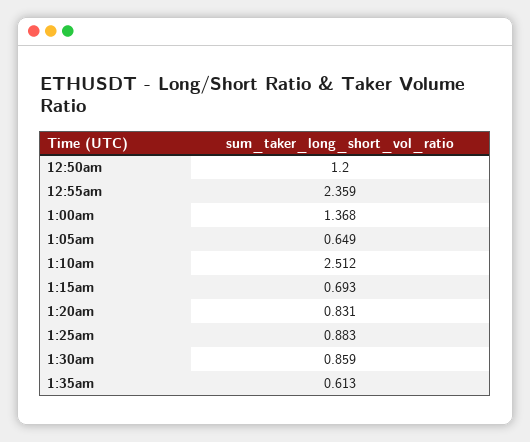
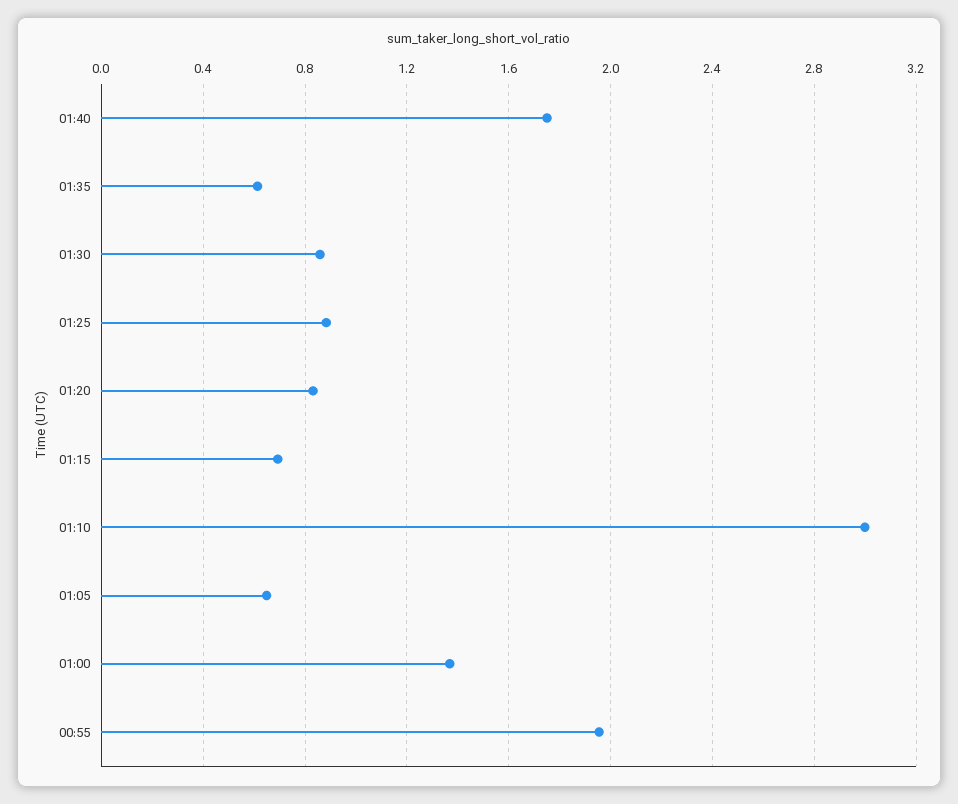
12:50am: 1.2 -> none
12:55am: 2.359 -> 1.95
1:10am: 2.512 -> 3
01:40: none -> 1.75

